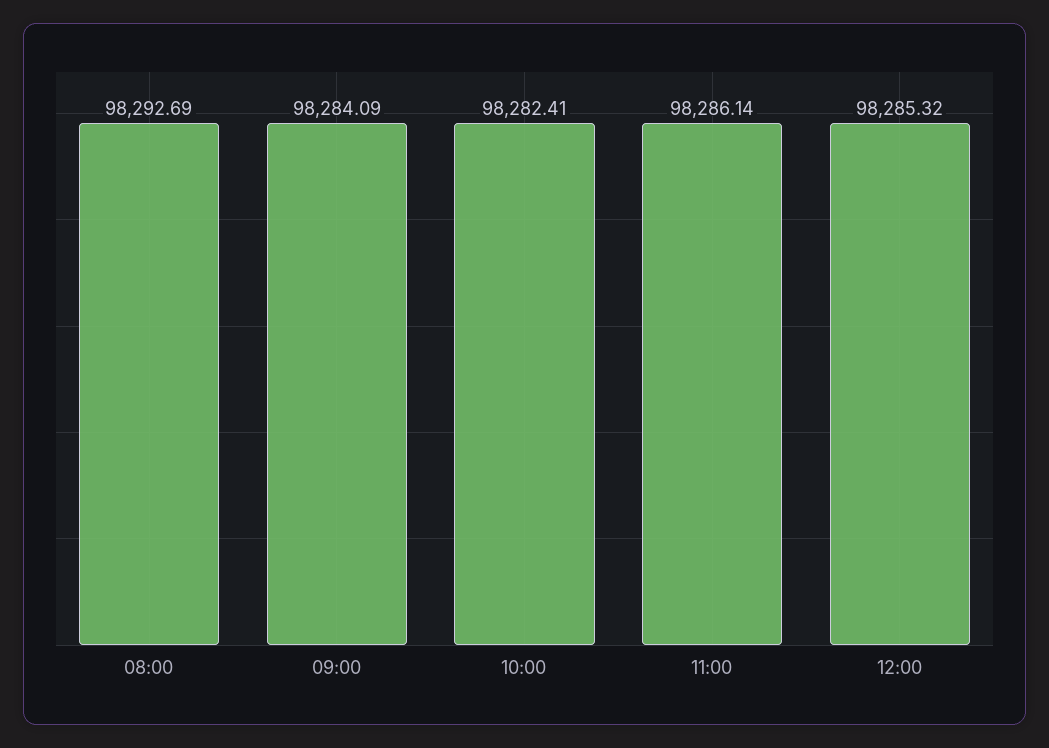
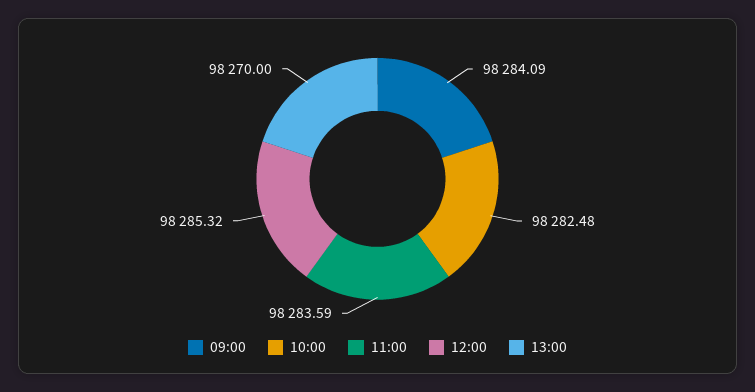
08:00: 98292.69 -> none
10:00: 98282.41 -> 98282.48
11:00: 98286.14 -> 98283.59
13:00: none -> 98270

